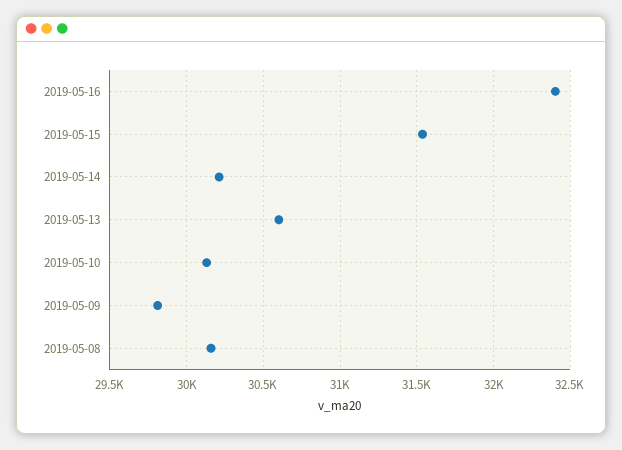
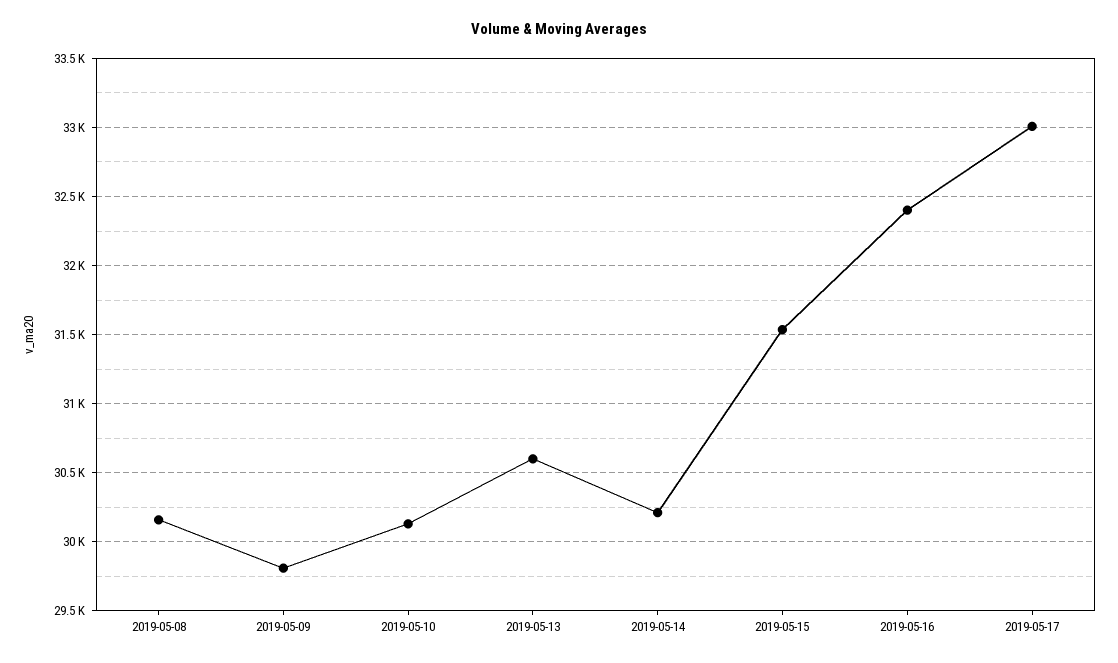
2019-05-17: none -> 33000

